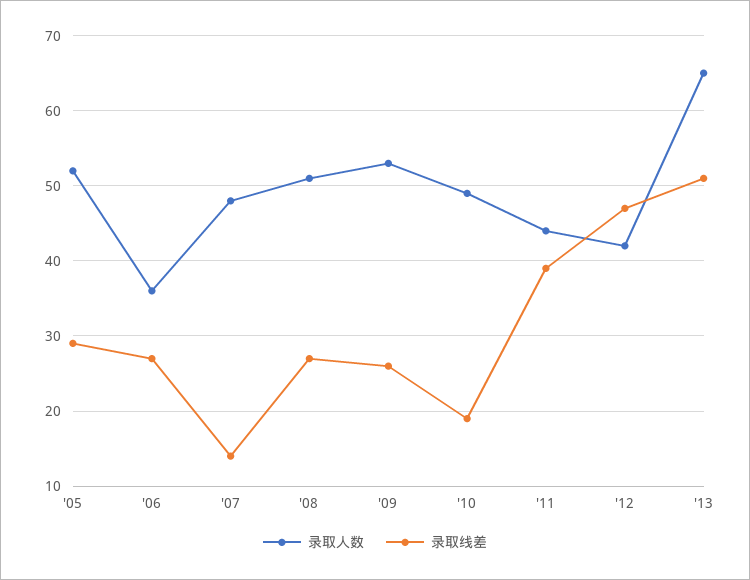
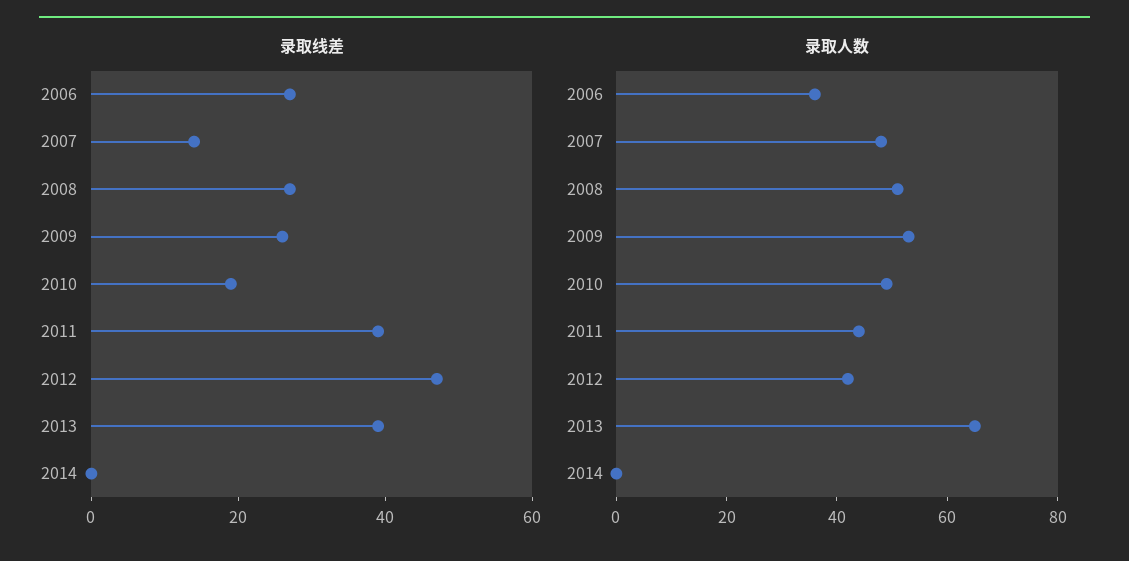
录取人数, '05: 52 -> none
录取线差, '05: 29 -> none
录取线差, '13: 51 -> 40
录取线差, 2014: none -> 0
录取人数, 2014: none -> 0

